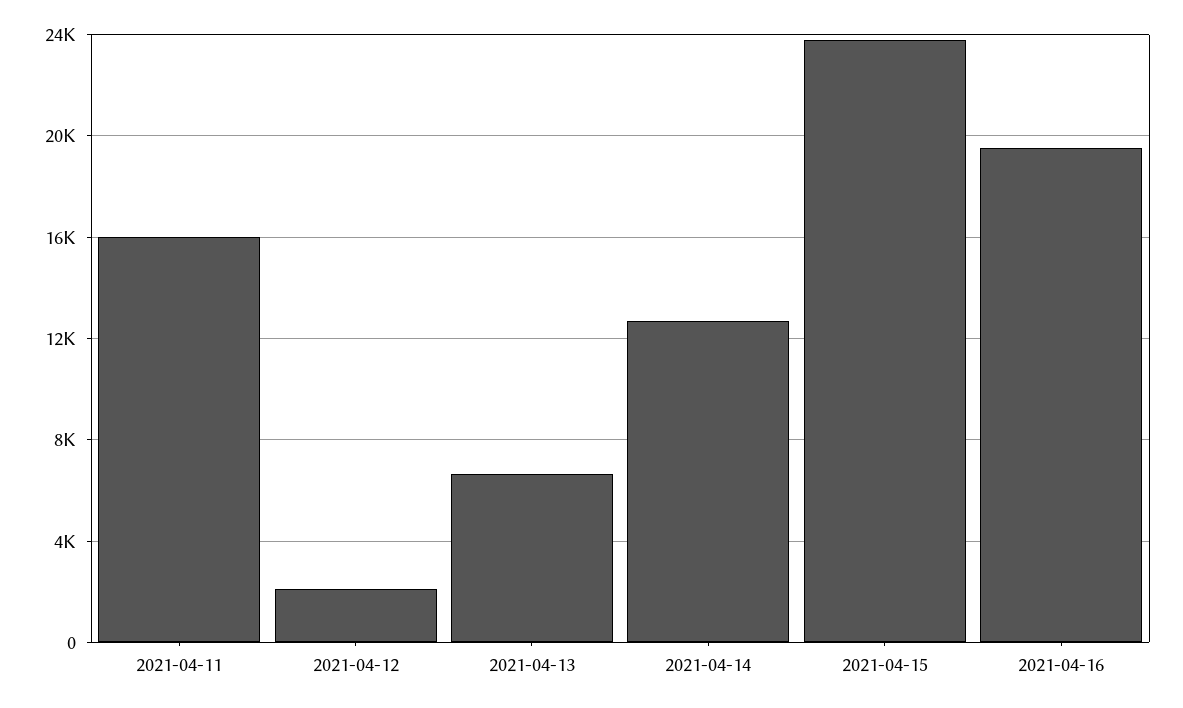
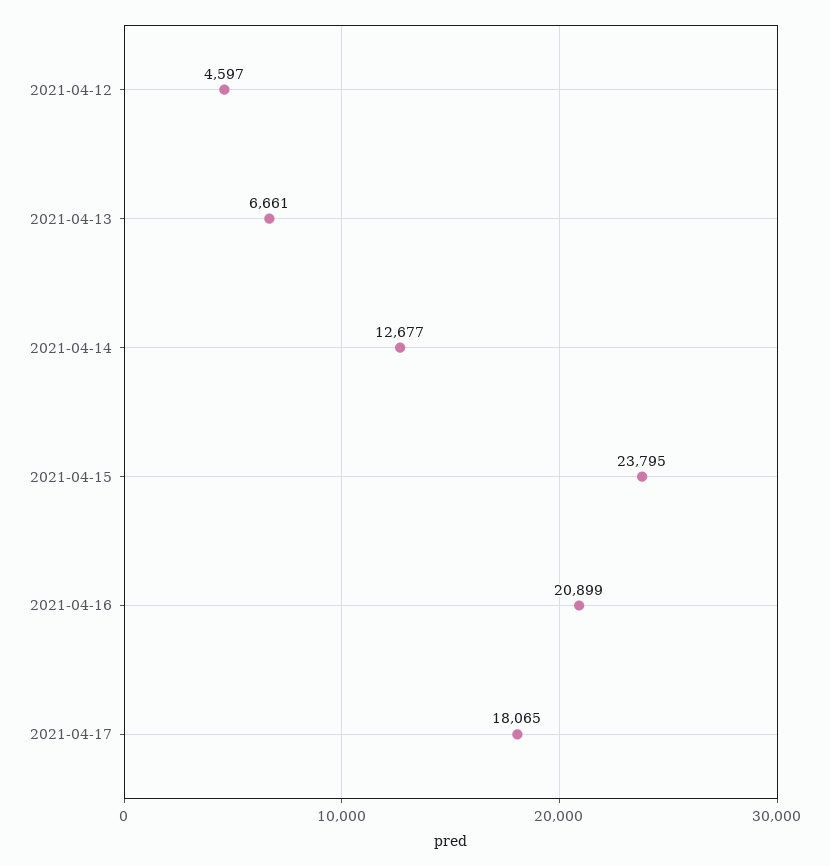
2021-04-11: 16000 -> none
2021-04-12: 2000 -> 4597
2021-04-16: 19500 -> 20899
2021-04-17: none -> 18065

